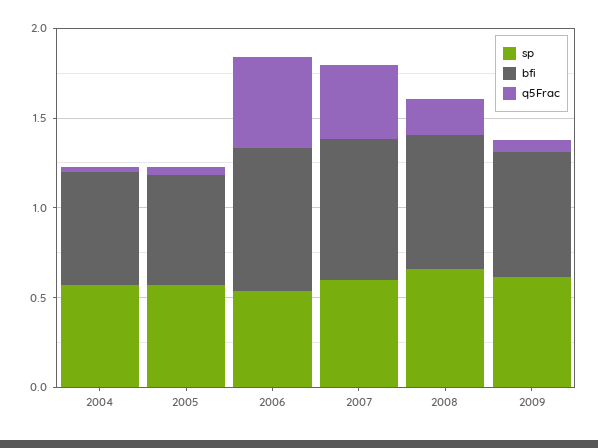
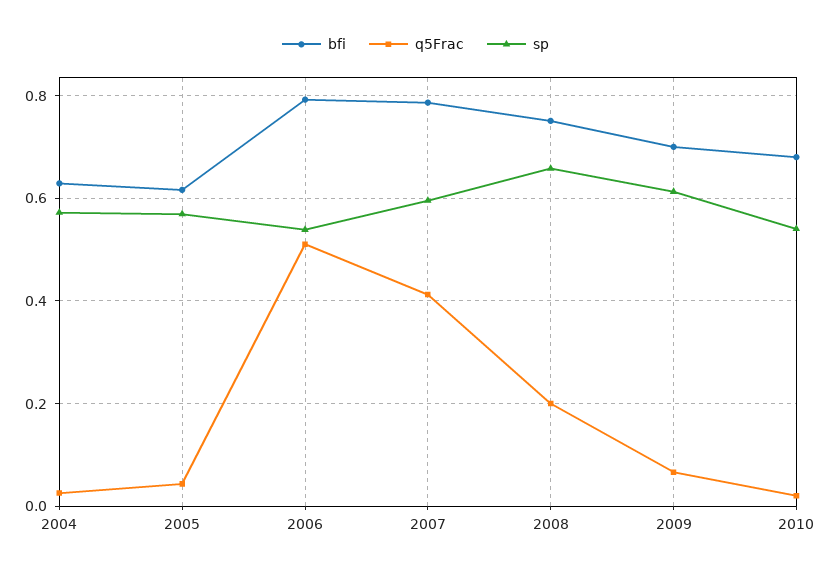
bfi, 2010: none -> 0.68
q5Frac, 2010: none -> 0.02
sp, 2010: none -> 0.54

